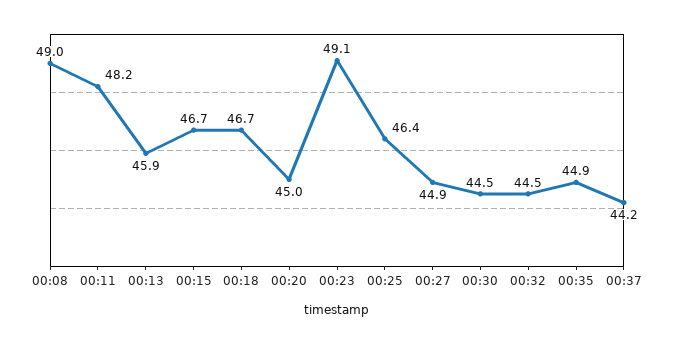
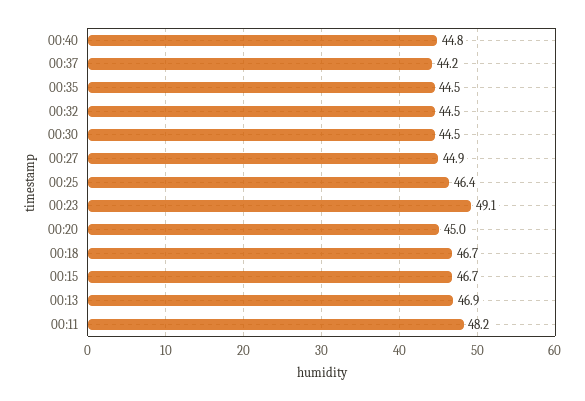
00:08: 49 -> none
00:13: 45.9 -> 46.9
00:35: 44.9 -> 44.5
00:40: none -> 44.8

